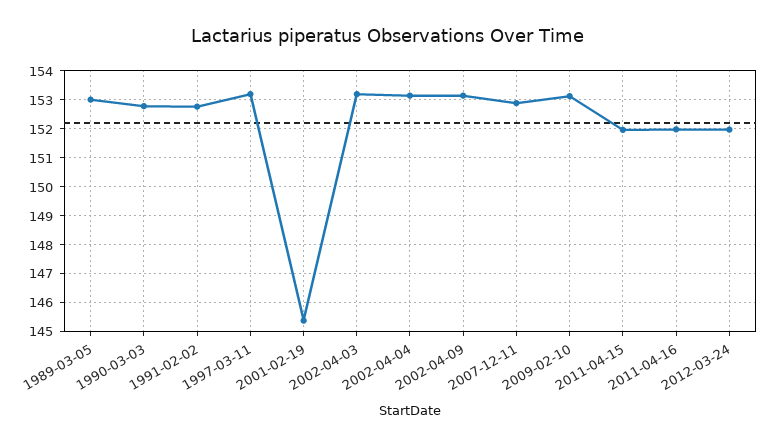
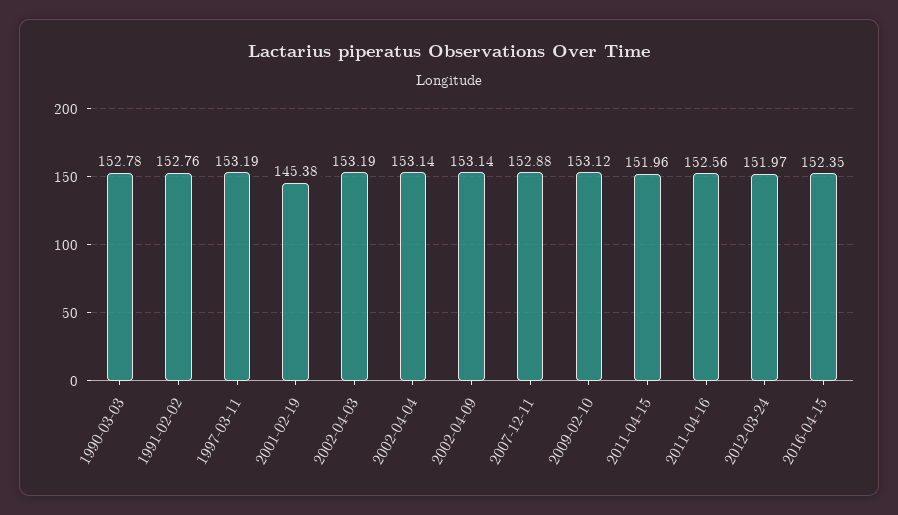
1989-03-05: 153 -> none
2011-04-16: 152 -> 152.56
2016-04-15: none -> 152.35

